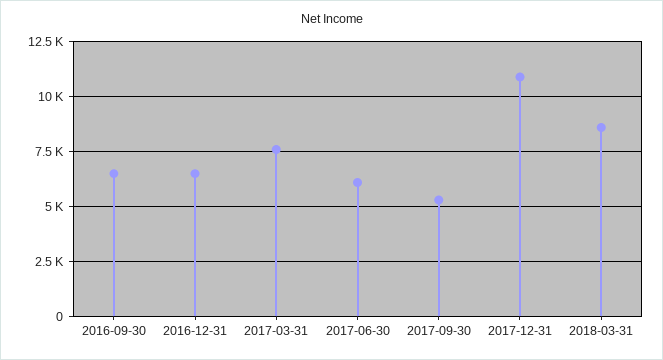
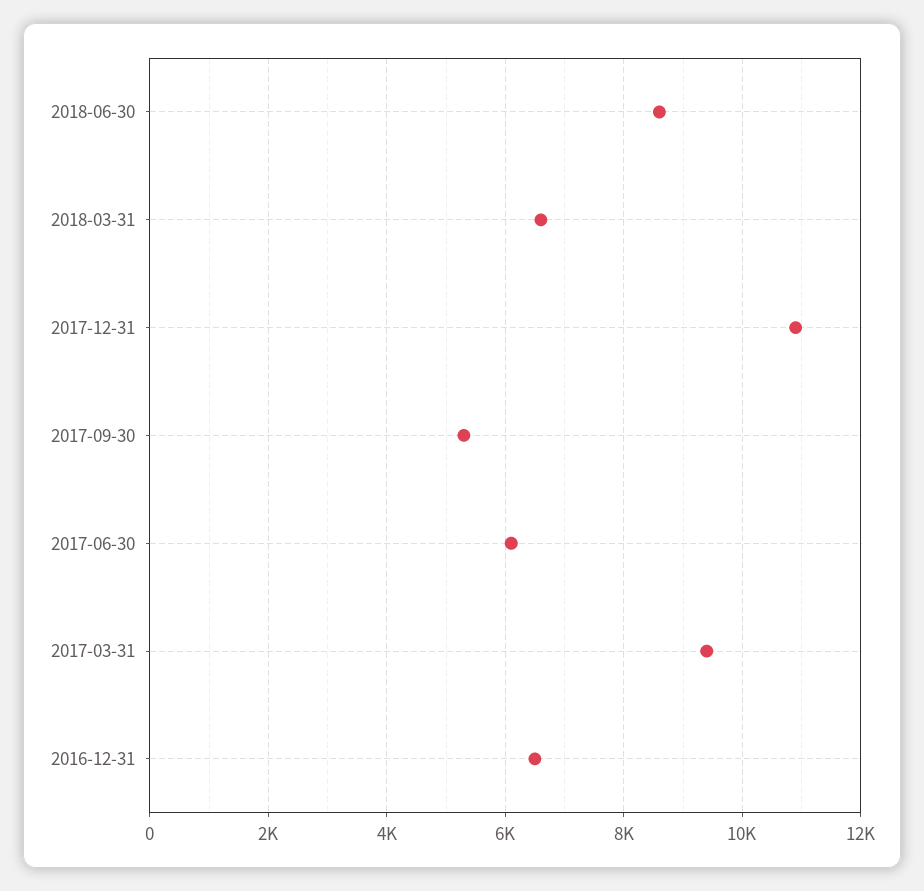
2016-09-30: 6500 -> none
2017-03-31: 7500 -> 9400
2018-03-31: 8500 -> 6600
2018-06-30: none -> 8600

